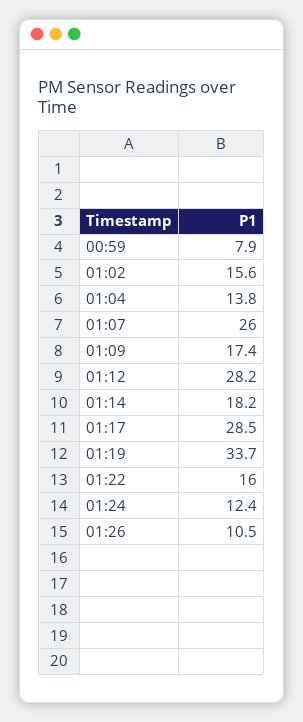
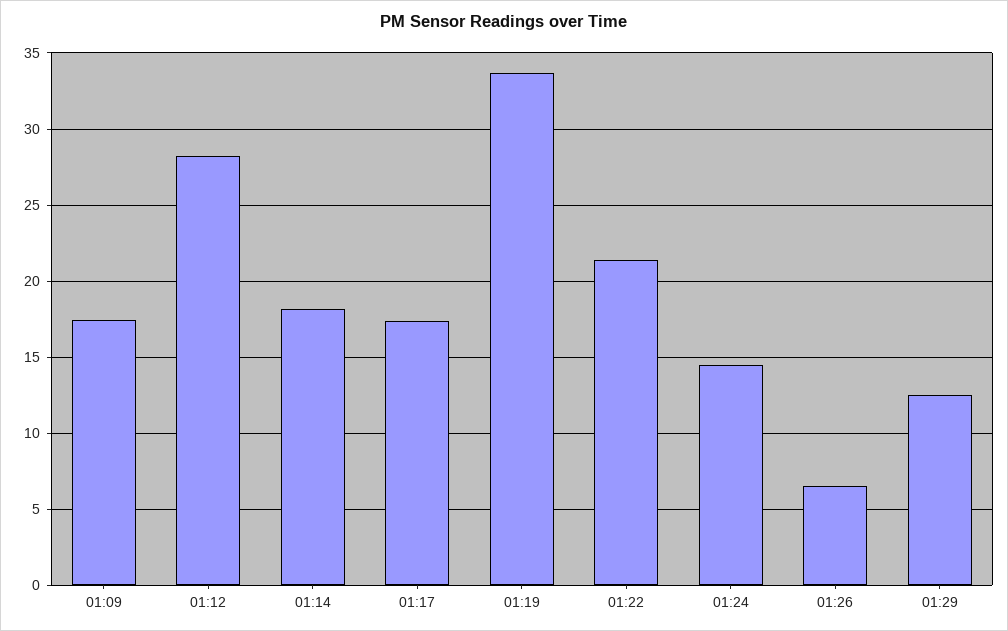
00:59: 7.9 -> none
01:02: 15.6 -> none
01:04: 13.8 -> none
01:07: 26 -> none
01:17: 28.5 -> 17.5
01:22: 16 -> 21.5
01:24: 12.4 -> 14.5
01:26: 10.5 -> 6.5
01:29: none -> 12.5

